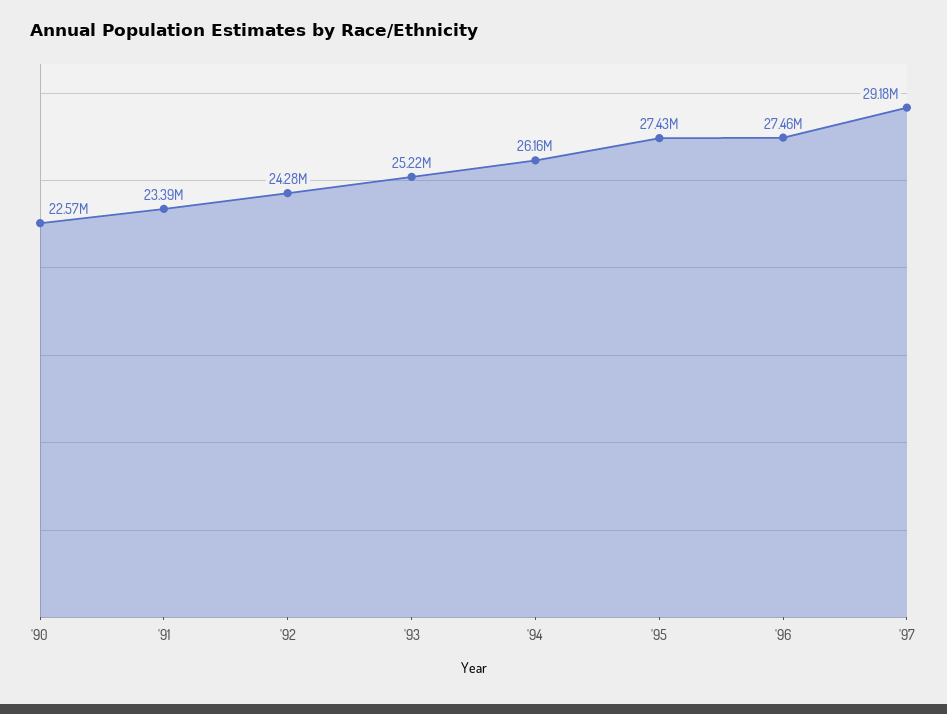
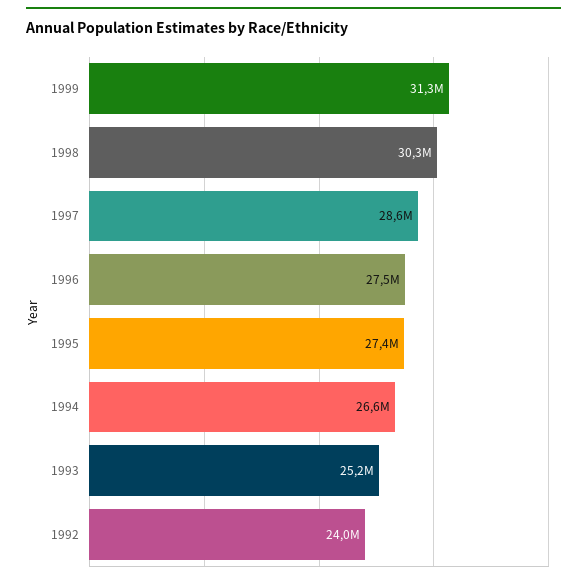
'90: 22570000 -> none
'91: 23390000 -> none
'92: 24280000 -> 24000000
'94: 26160000 -> 26600000
'97: 29180000 -> 28600000
1999: none -> 31300000
1998: none -> 30300000

